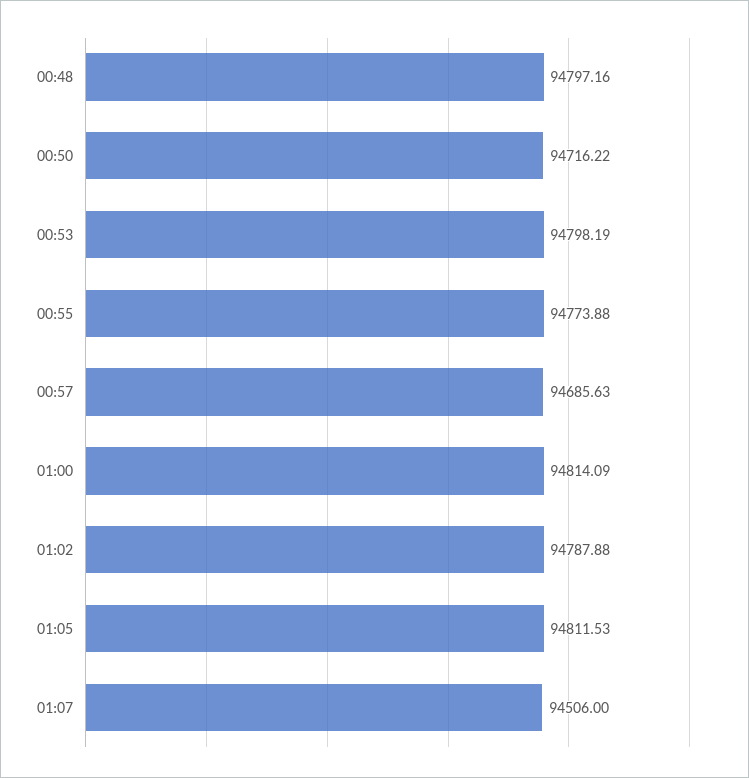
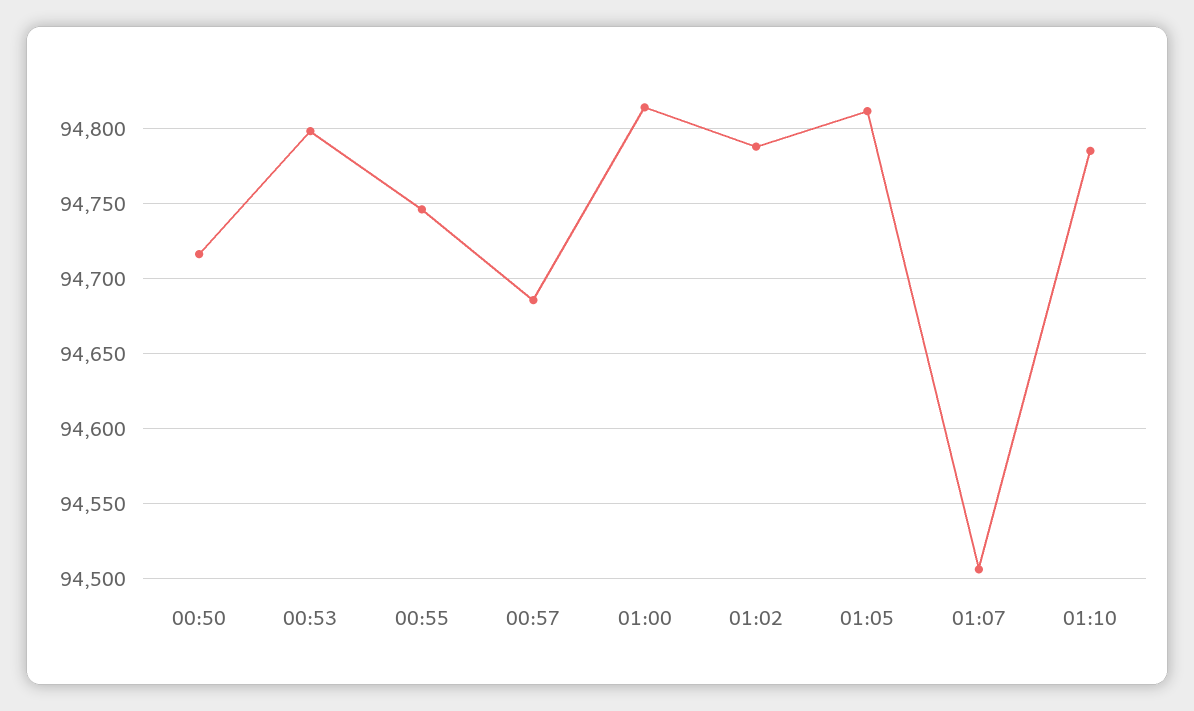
00:48: 94797.16 -> none
00:55: 94773.88 -> 94745
01:10: none -> 94785

